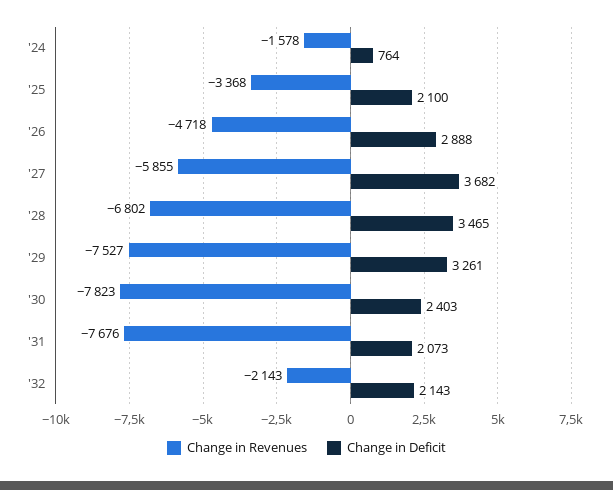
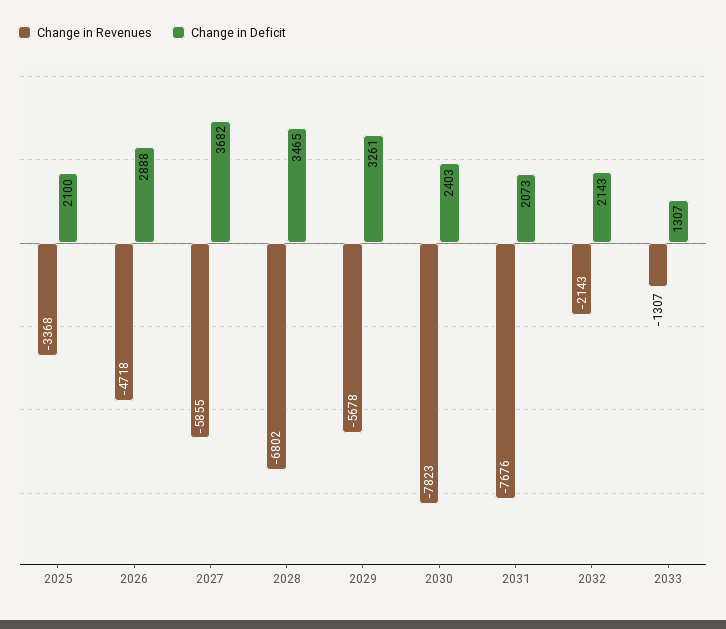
Change in Revenues, '24: -1578 -> none
Change in Deficit, '24: 764 -> none
Change in Revenues, '29: -7527 -> -5678
Change in Revenues, 2033: none -> -1307
Change in Deficit, 2033: none -> 1307

